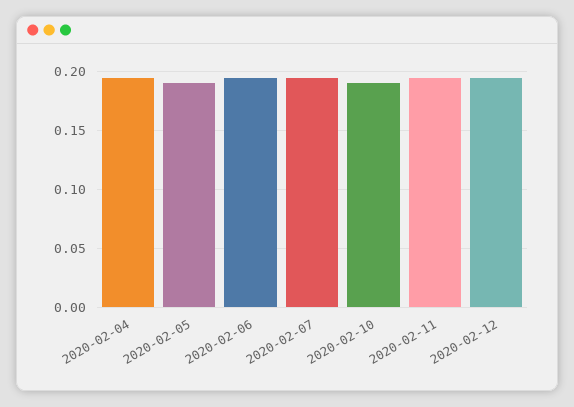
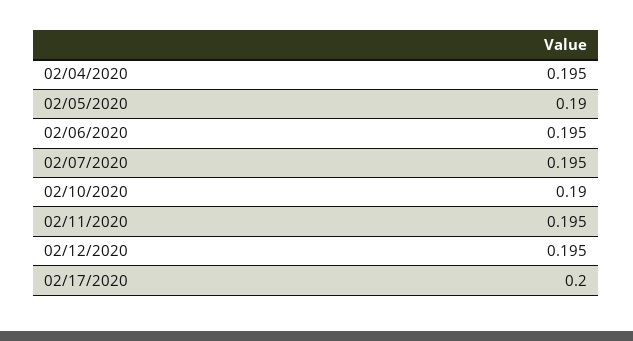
02/17/2020: none -> 0.2

